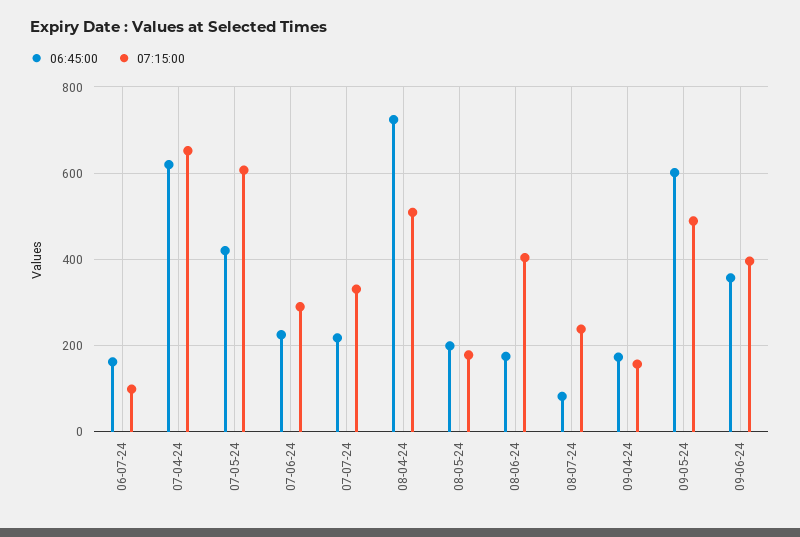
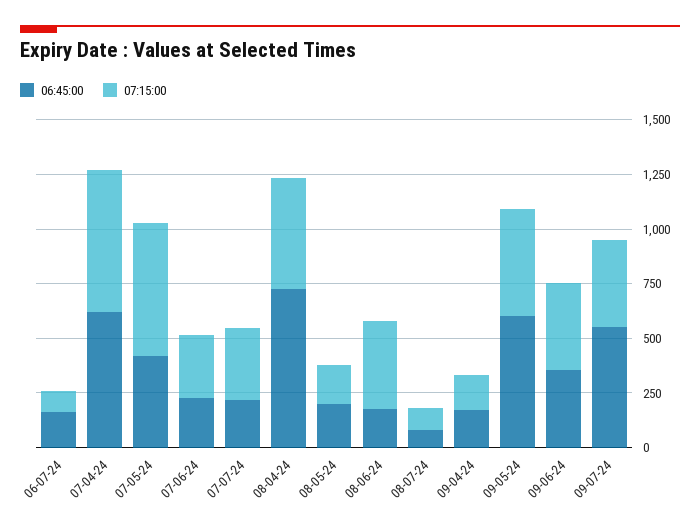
07:15:00, 08-07-24: 240 -> 100
06:45:00, 09-07-24: none -> 550
07:15:00, 09-07-24: none -> 400

